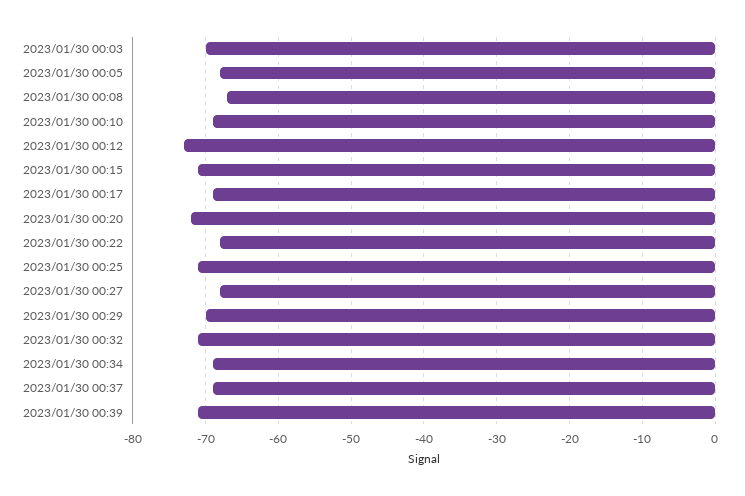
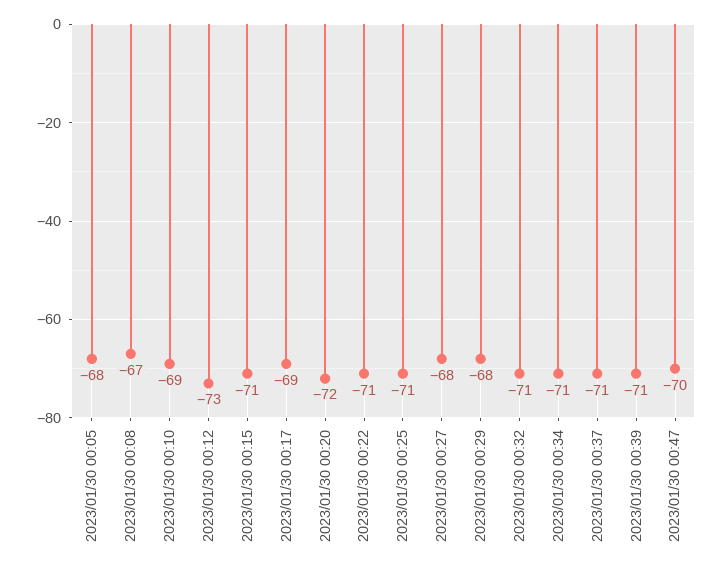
2023/01/30 00:03: -70 -> none
2023/01/30 00:22: -68 -> -71
2023/01/30 00:29: -70 -> -68
2023/01/30 00:34: -69 -> -71
2023/01/30 00:37: -69 -> -71
2023/01/30 00:47: none -> -70

